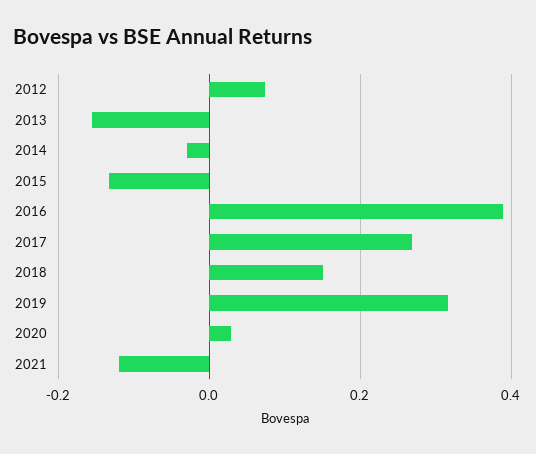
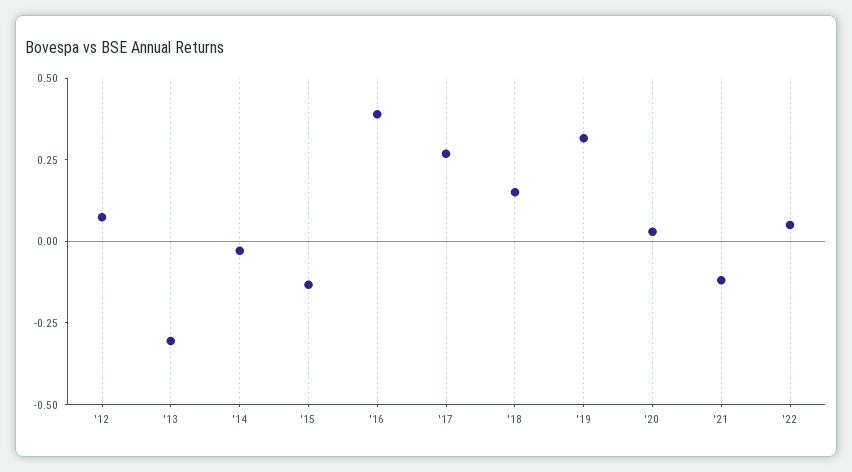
2013: -0.16 -> -0.3
'22: none -> 0.05

